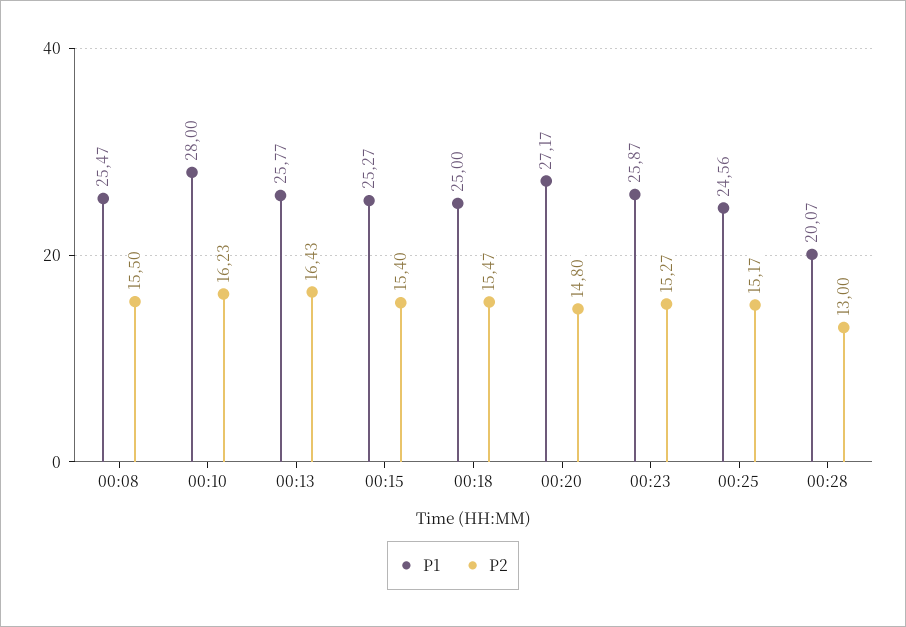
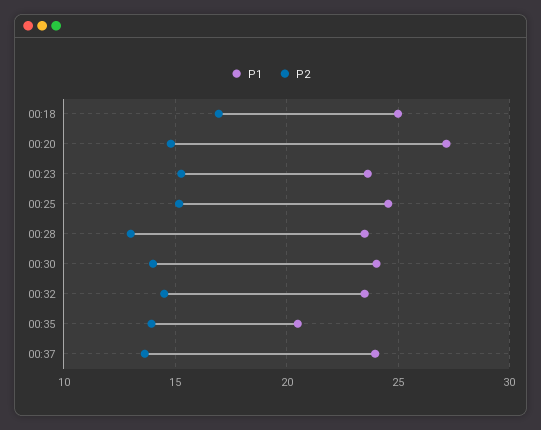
P1, 00:08: 25.47 -> none
P2, 00:08: 15.5 -> none
P1, 00:10: 28 -> none
P2, 00:10: 16.23 -> none
P1, 00:13: 25.77 -> none
P2, 00:13: 16.43 -> none
P1, 00:15: 25.27 -> none
P2, 00:15: 15.4 -> none
P2, 00:18: 15.47 -> 17
P1, 00:23: 25.87 -> 23.5
P1, 00:28: 20.07 -> 23.5
P1, 00:30: none -> 24
P2, 00:30: none -> 14
P1, 00:32: none -> 23.5
P2, 00:32: none -> 14.5
P1, 00:35: none -> 20.5
P2, 00:35: none -> 14
P1, 00:37: none -> 24
P2, 00:37: none -> 13.5

